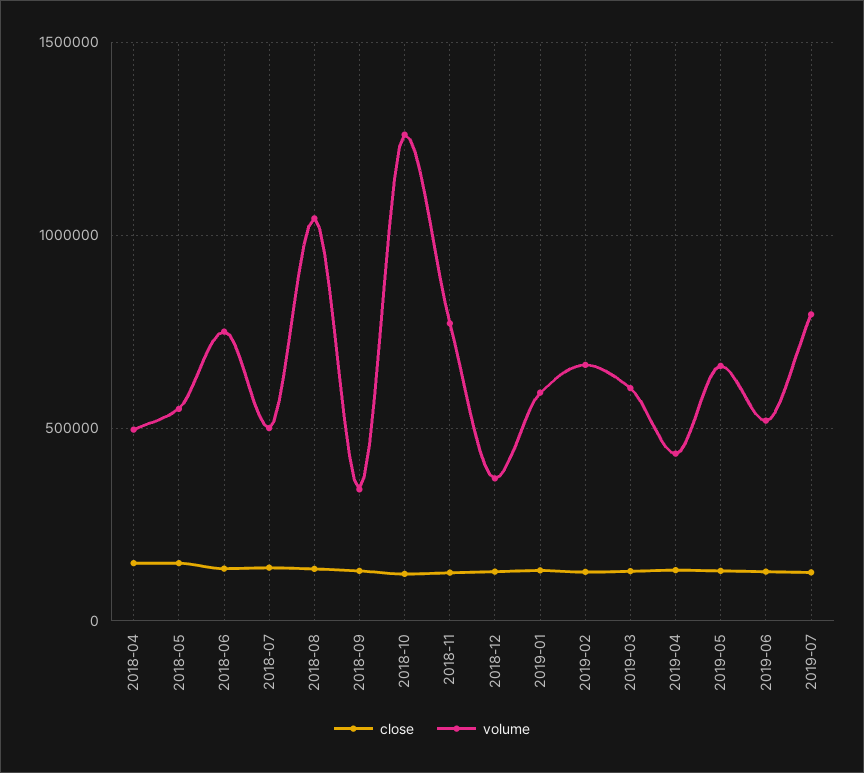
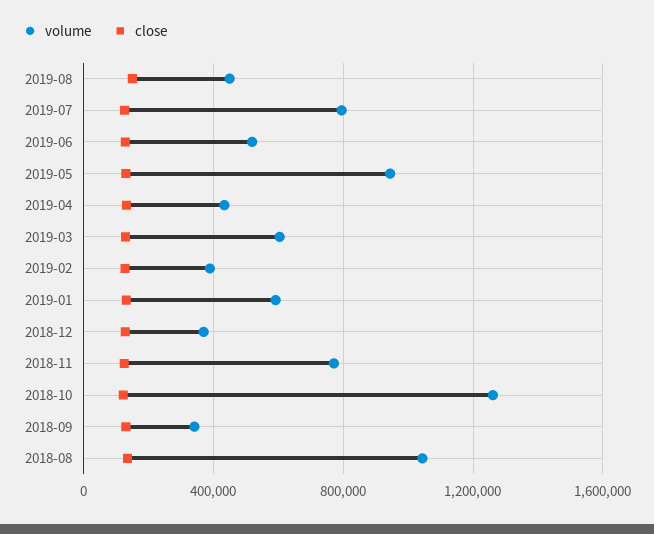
close, 2018-04: 150000 -> none
volume, 2018-04: 500000 -> none
close, 2018-05: 150000 -> none
volume, 2018-05: 550000 -> none
close, 2018-06: 150000 -> none
volume, 2018-06: 750000 -> none
close, 2018-07: 150000 -> none
volume, 2018-07: 500000 -> none
volume, 2019-02: 650000 -> 400000
volume, 2019-05: 650000 -> 950000
volume, 2019-08: none -> 450000
close, 2019-08: none -> 150000

